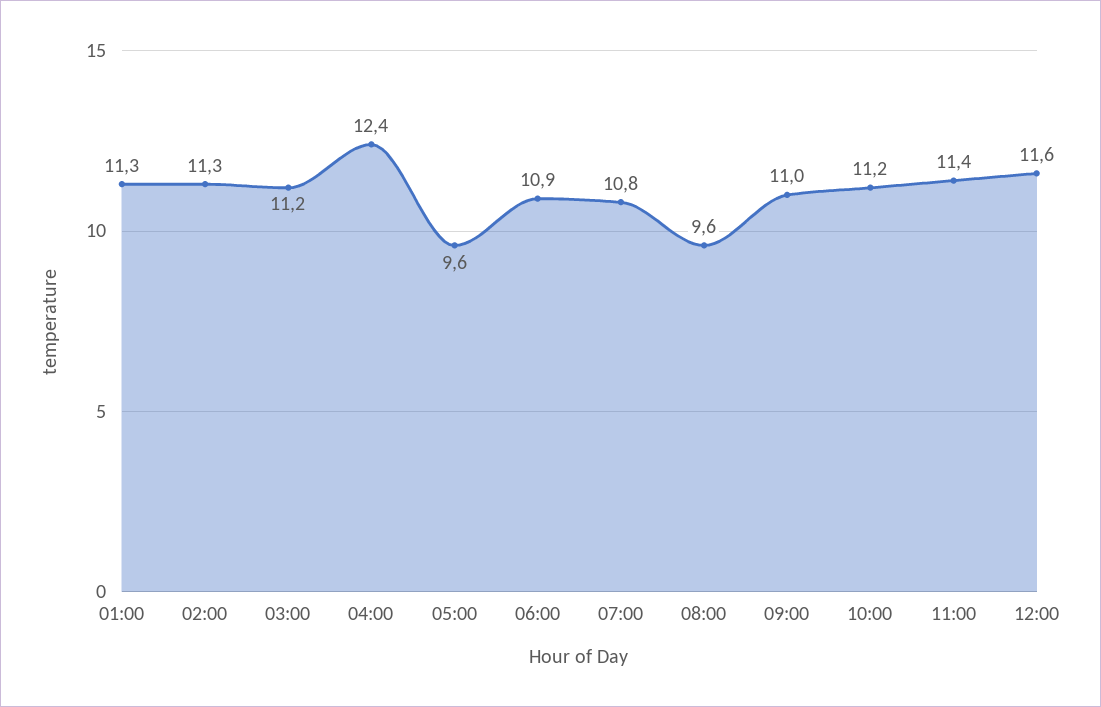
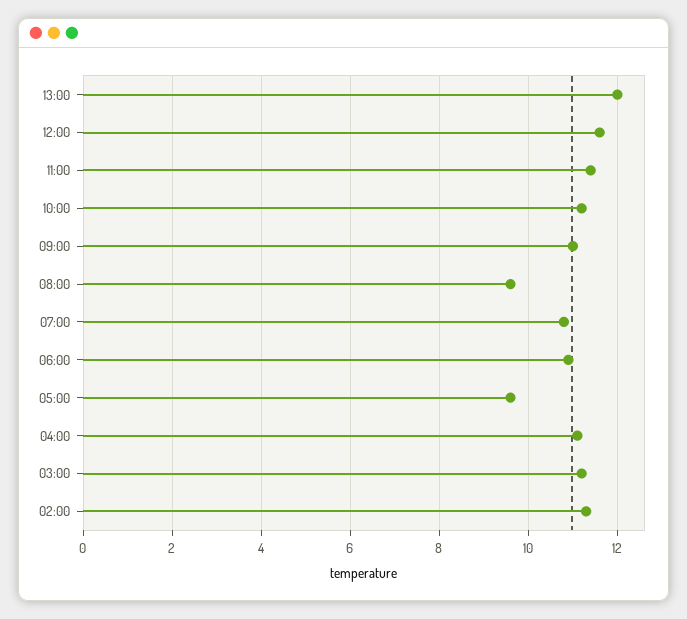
01:00: 11.3 -> none
04:00: 12.4 -> 11
13:00: none -> 12

